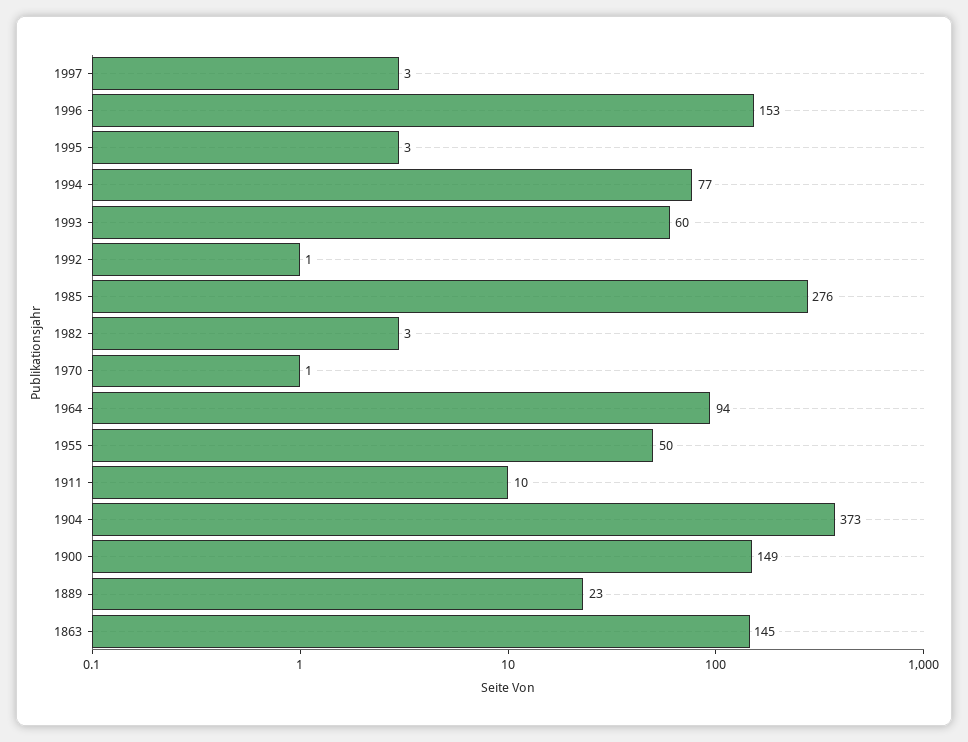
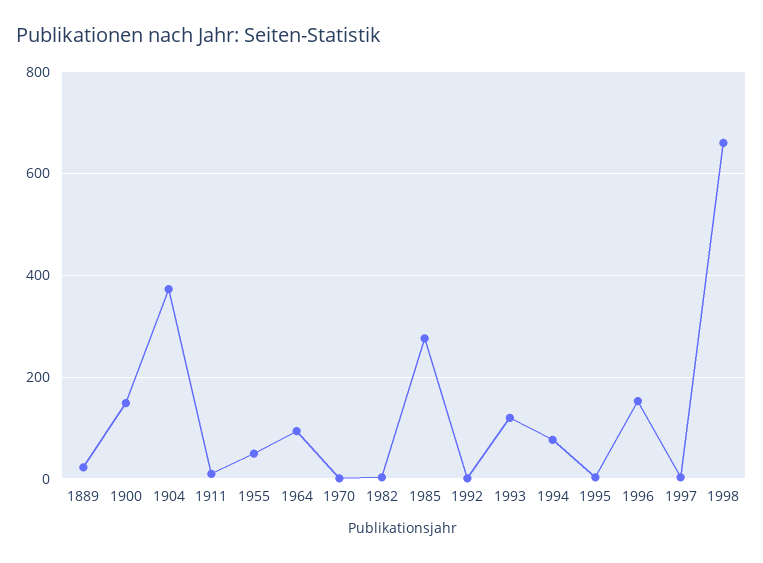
1993: 60 -> 120
1863: 145 -> none
1998: none -> 660

